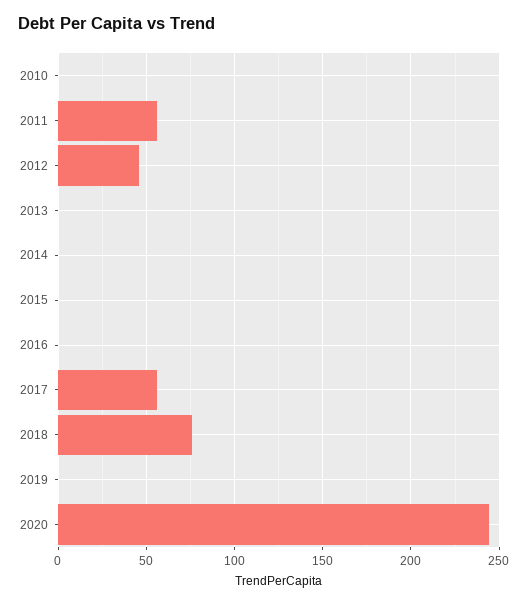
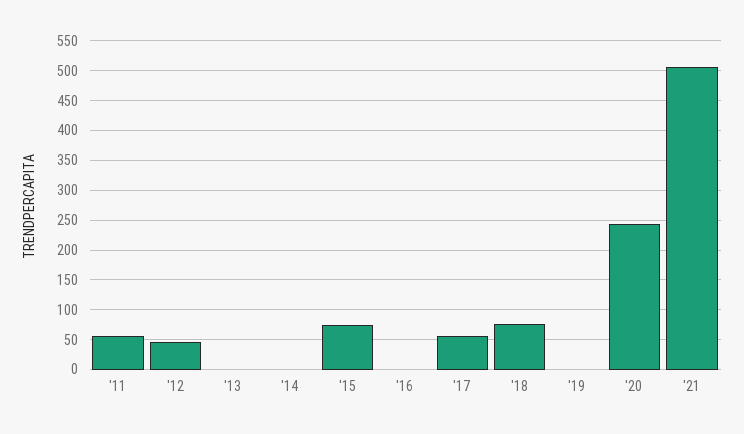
2010: 0 -> none
2015: 0 -> 75
'21: none -> 500

